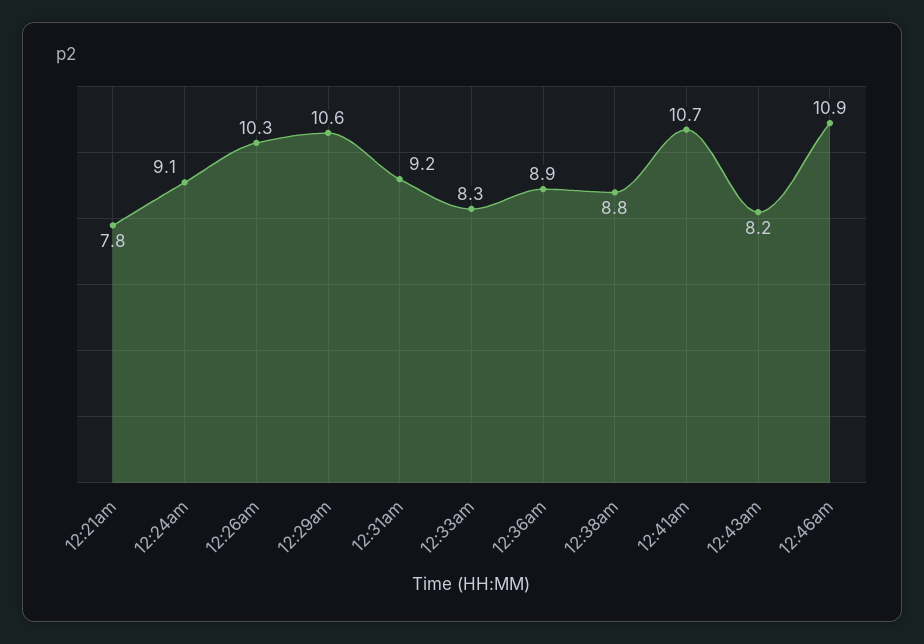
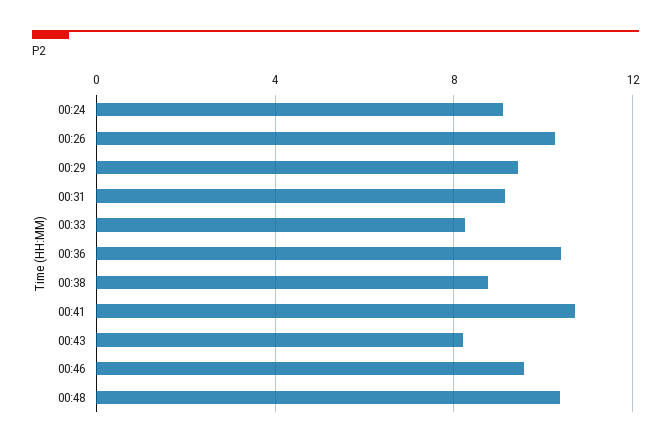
12:21am: 7.8 -> none
12:29am: 10.6 -> 9.5
12:36am: 8.9 -> 10.5
12:46am: 10.9 -> 9.5
00:48: none -> 10.5

